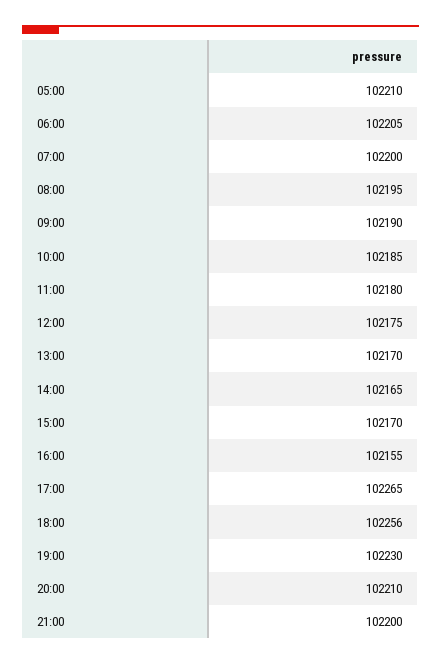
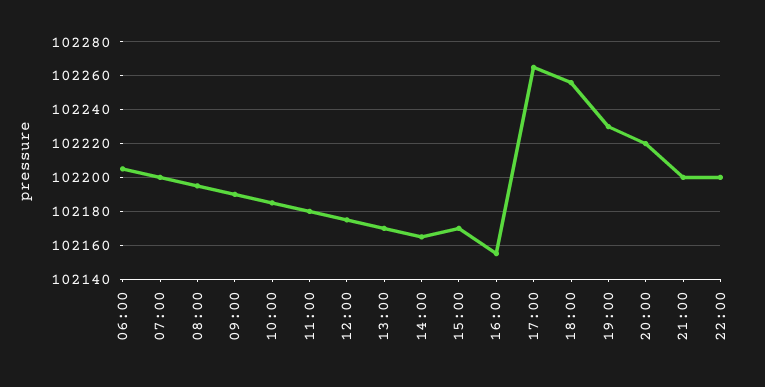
05:00: 102210 -> none
20:00: 102210 -> 102220
22:00: none -> 102200

